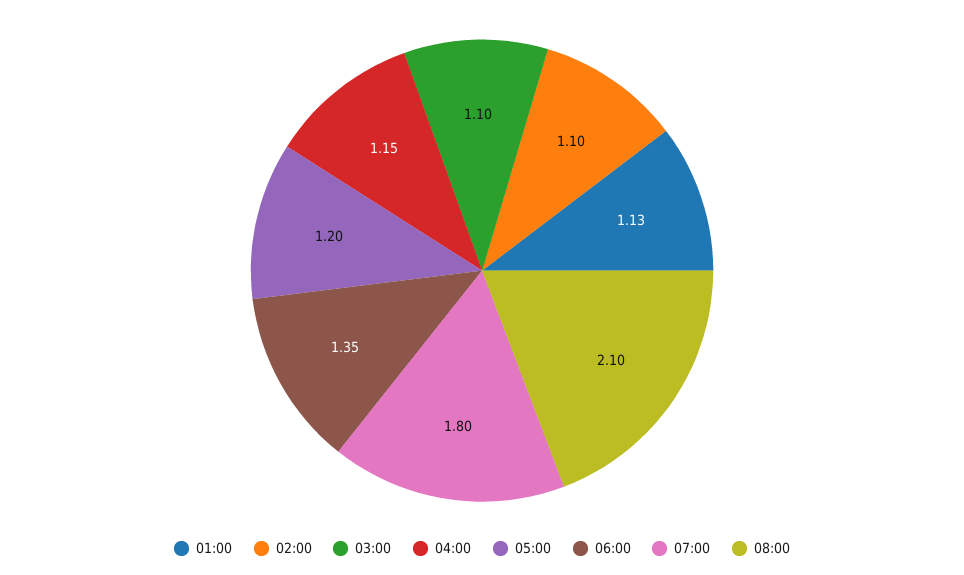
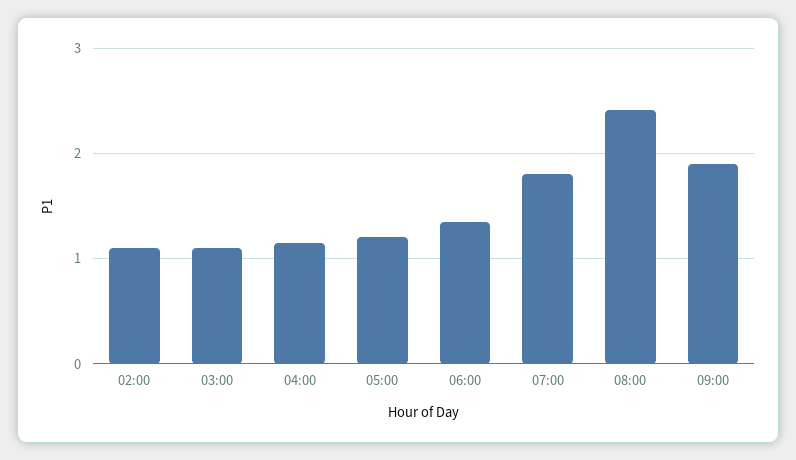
01:00: 1.13 -> none
08:00: 2.1 -> 2.4
09:00: none -> 1.9

